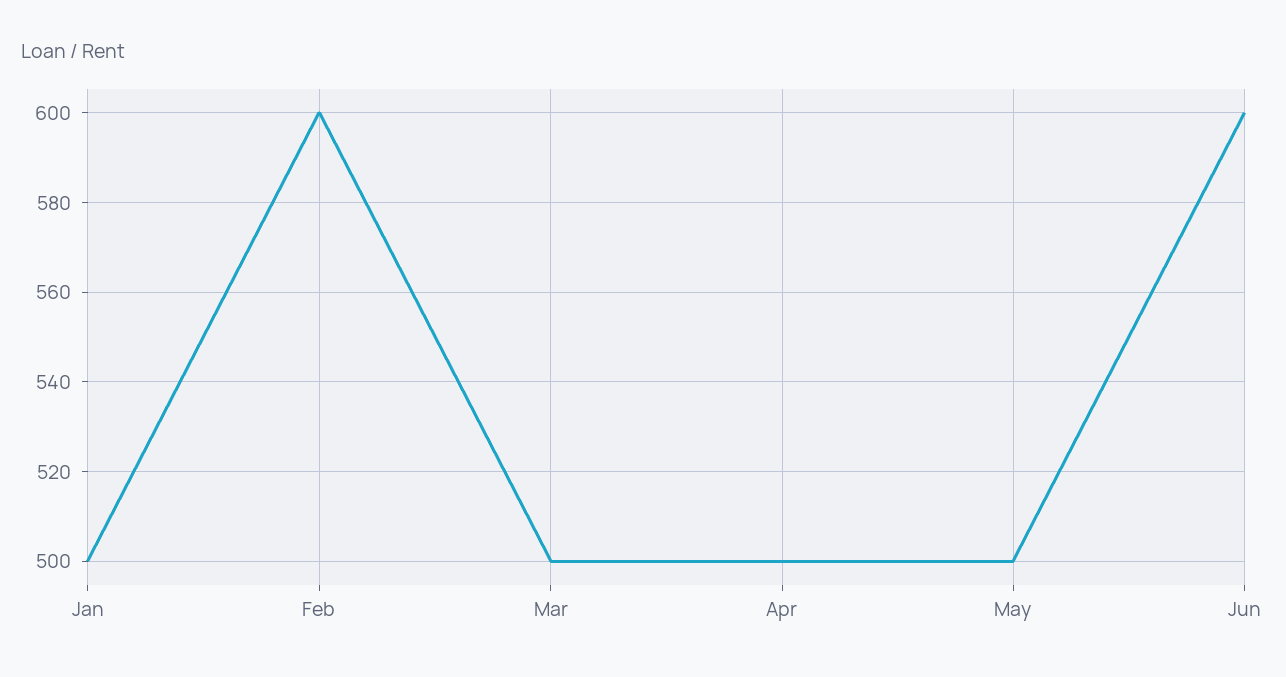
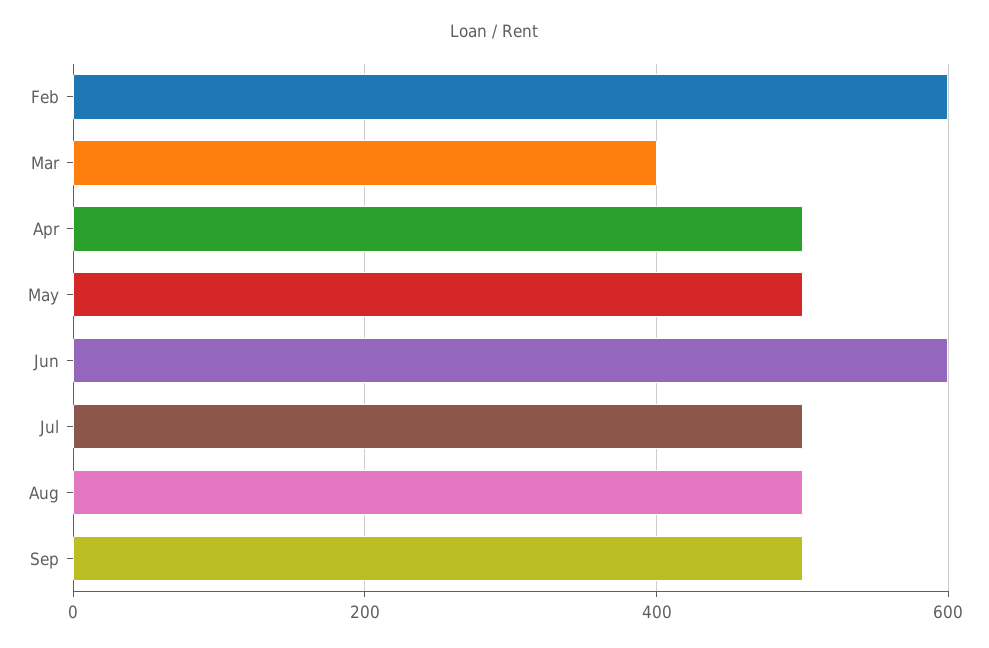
Jan: 500 -> none
Mar: 500 -> 400
Jul: none -> 500
Aug: none -> 500
Sep: none -> 500

